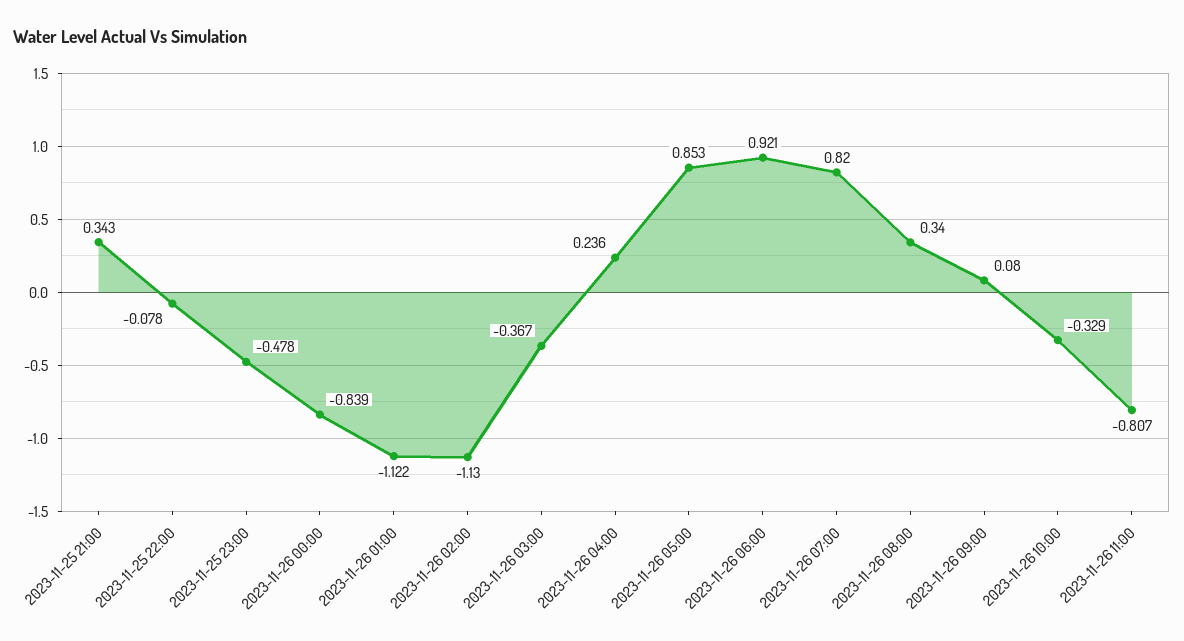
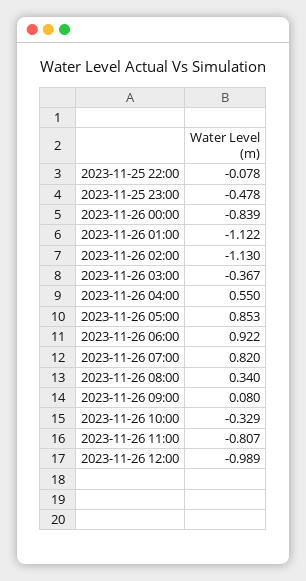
2023-11-25 21:00: 0.343 -> none
2023-11-26 04:00: 0.236 -> 0.55
2023-11-26 06:00: 0.921 -> 0.922
2023-11-26 12:00: none -> -0.989

